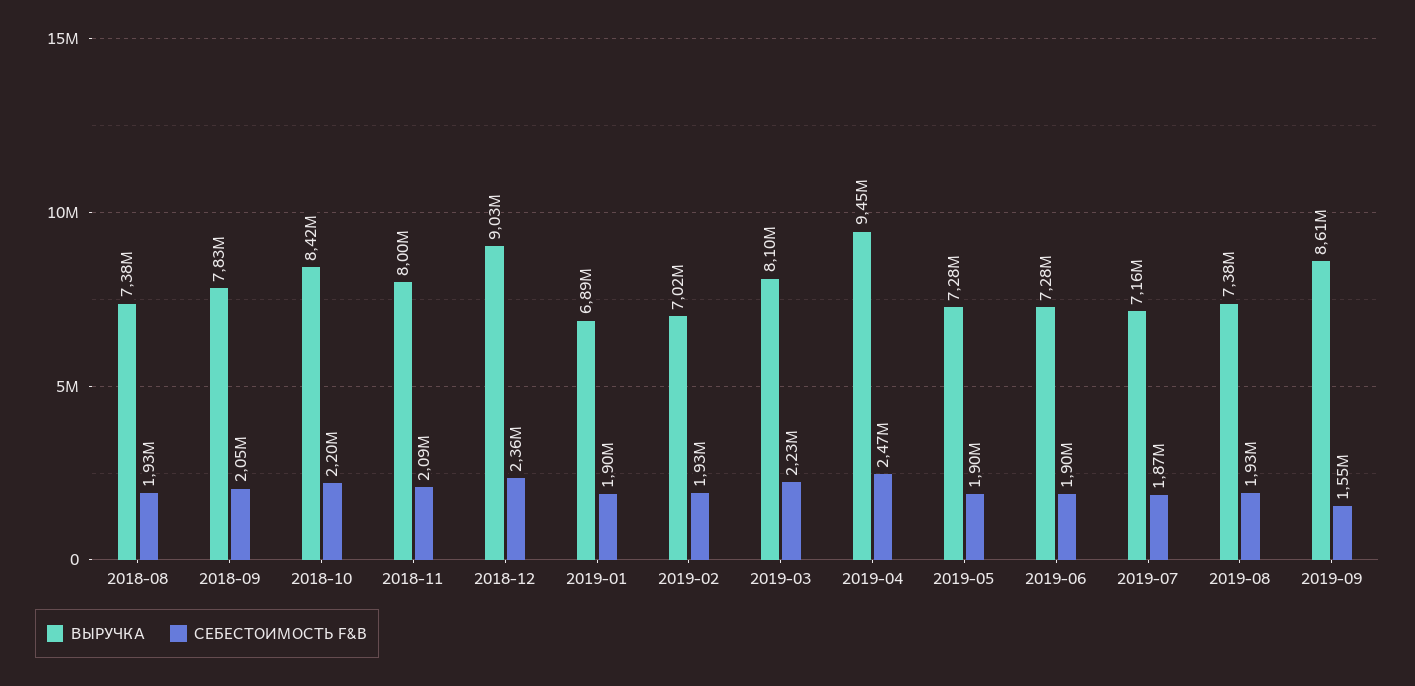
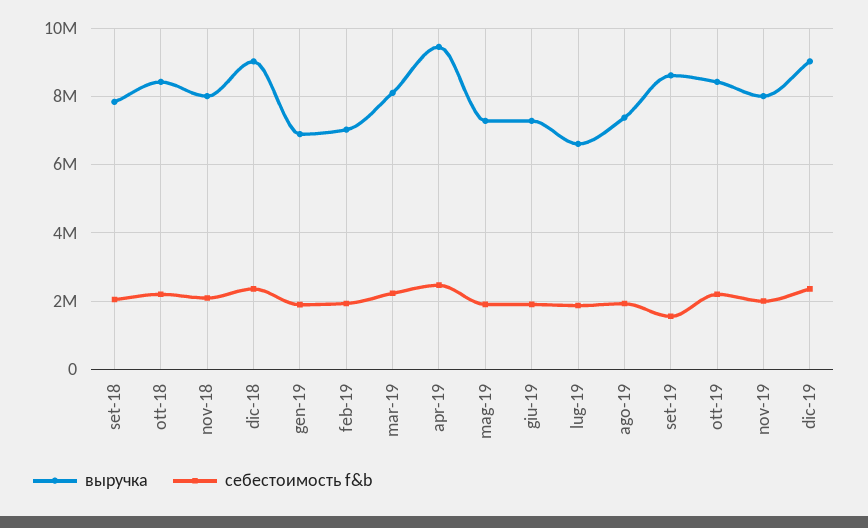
ВЫРУЧКА, 2018-08: 7380000 -> none
СЕБЕСТОИМОСТЬ F&B, 2018-08: 1930000 -> none
ВЫРУЧКА, 2019-07: 7160000 -> 6600000
ВЫРУЧКА, ott-19: none -> 8400000
СЕБЕСТОИМОСТЬ F&B, ott-19: none -> 2200000
ВЫРУЧКА, nov-19: none -> 8000000
СЕБЕСТОИМОСТЬ F&B, nov-19: none -> 2000000
ВЫРУЧКА, dic-19: none -> 9000000
СЕБЕСТОИМОСТЬ F&B, dic-19: none -> 2400000

